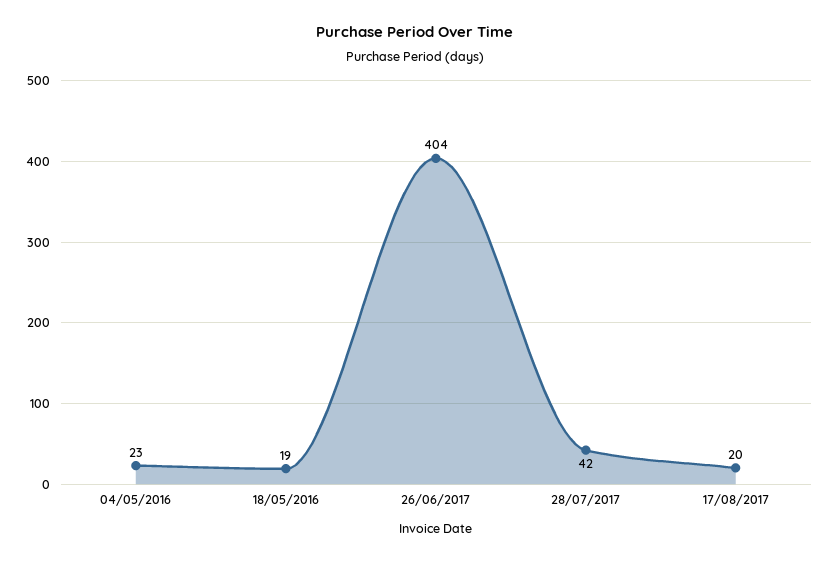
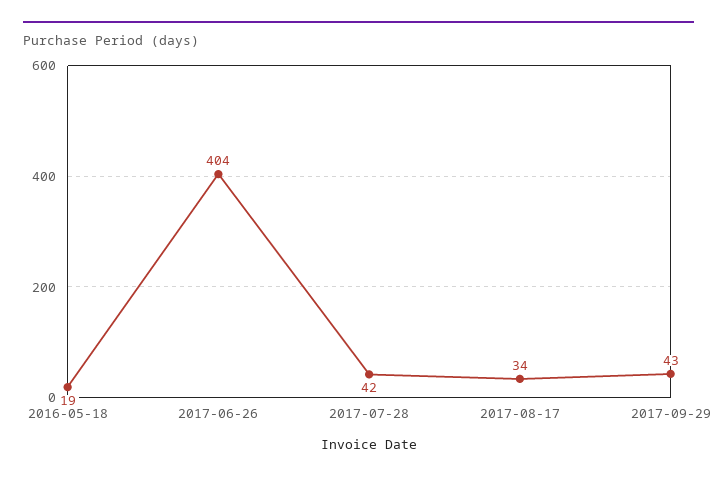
04/05/2016: 23 -> none
17/08/2017: 20 -> 34
2017-09-29: none -> 43

